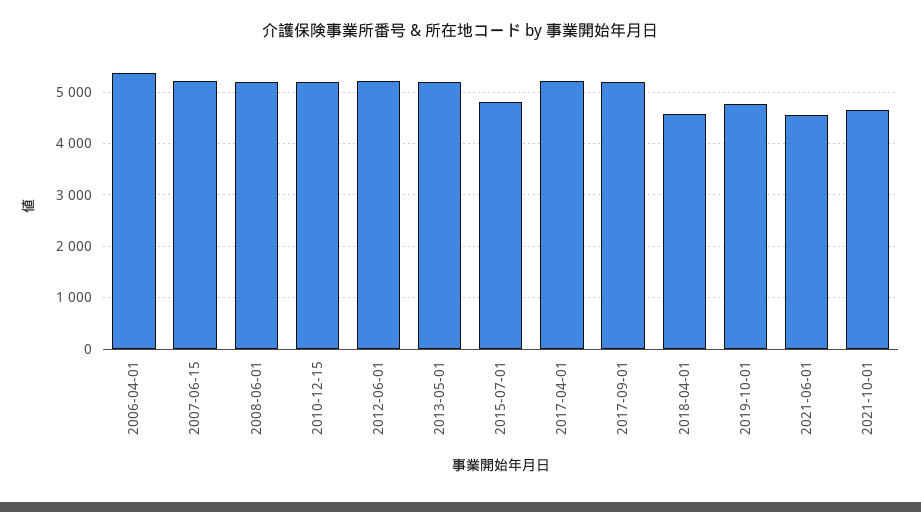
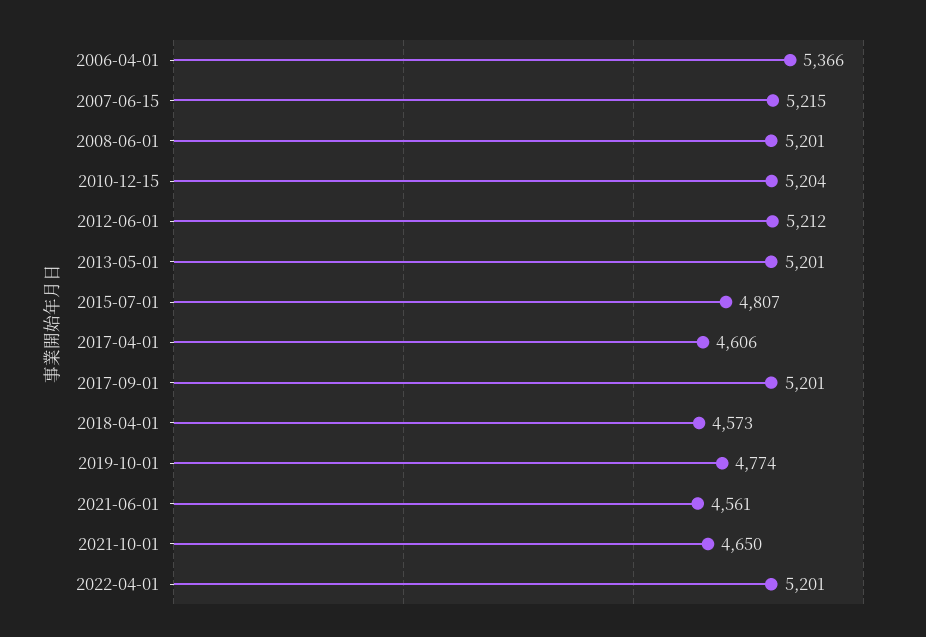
2017-04-01: 5200 -> 4606
2022-04-01: none -> 5201

